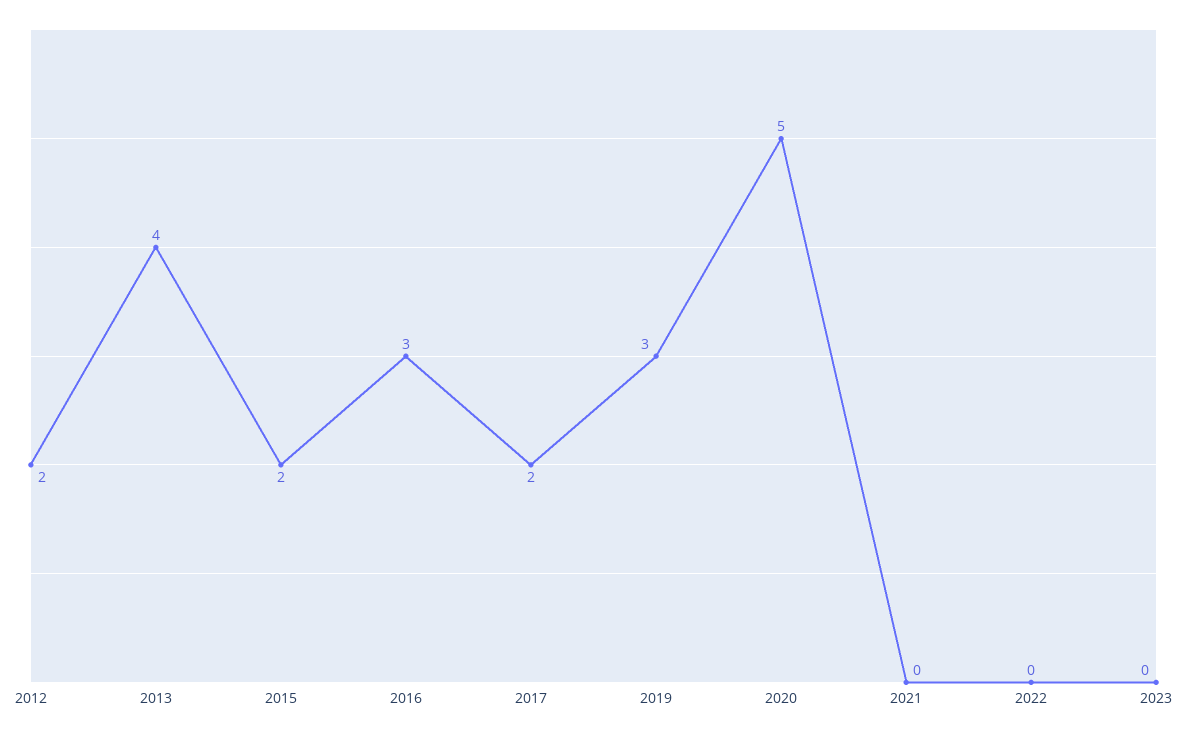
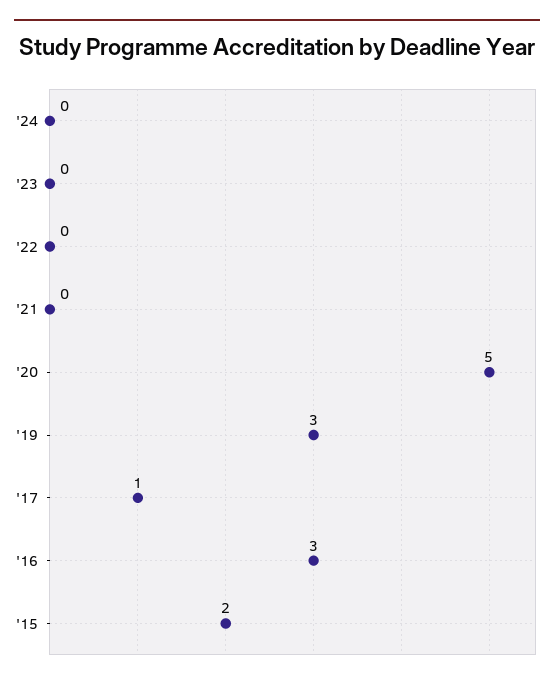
2012: 2 -> none
2013: 4 -> none
2017: 2 -> 1
'24: none -> 0

